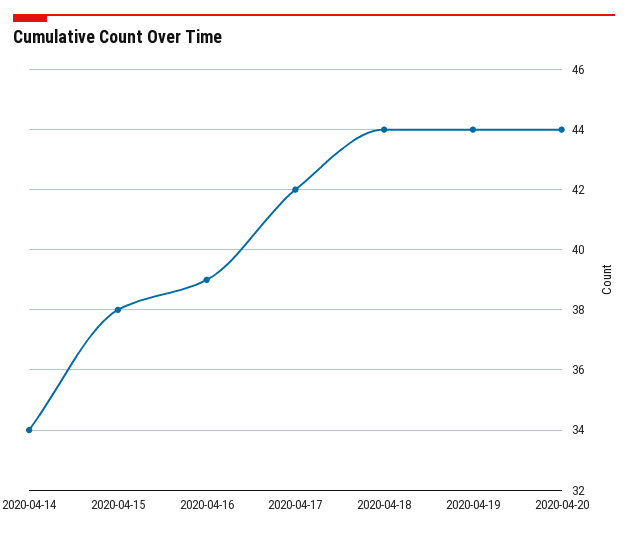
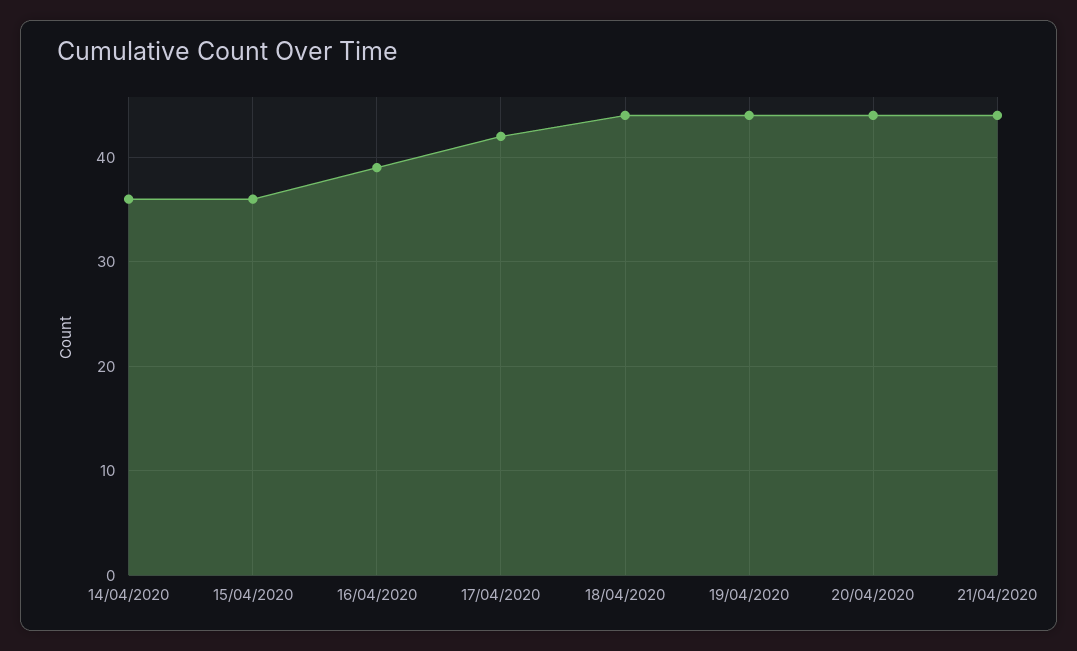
2020-04-14: 34 -> 36
2020-04-15: 38 -> 36
21/04/2020: none -> 44

